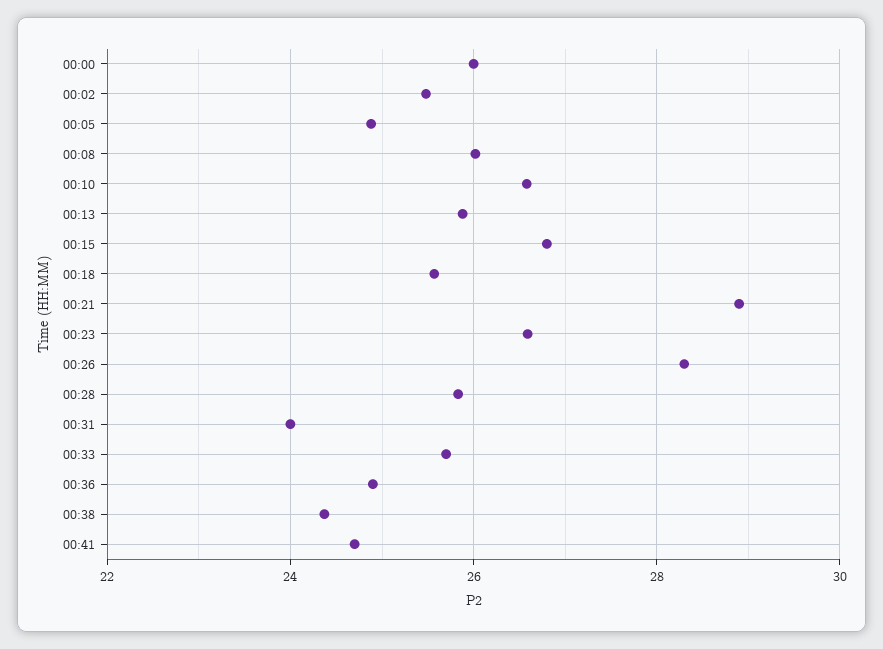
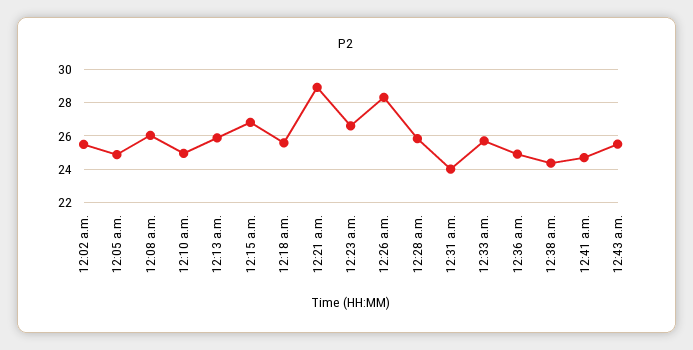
00:00: 26 -> none
00:10: 26.6 -> 25
12:43 a.m.: none -> 25.5

